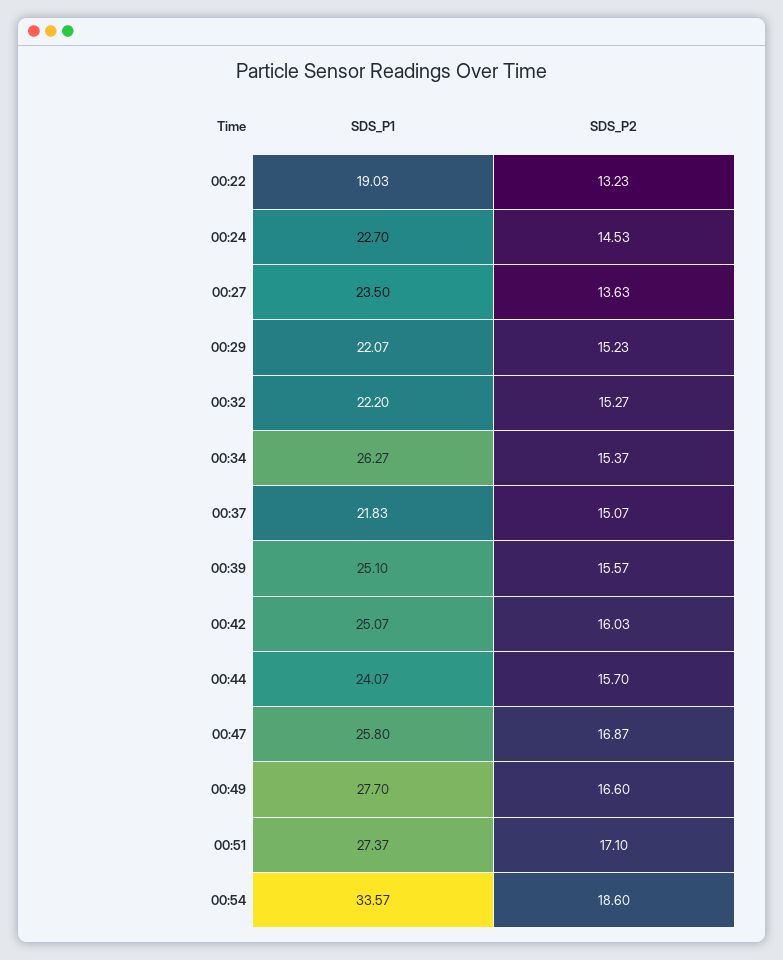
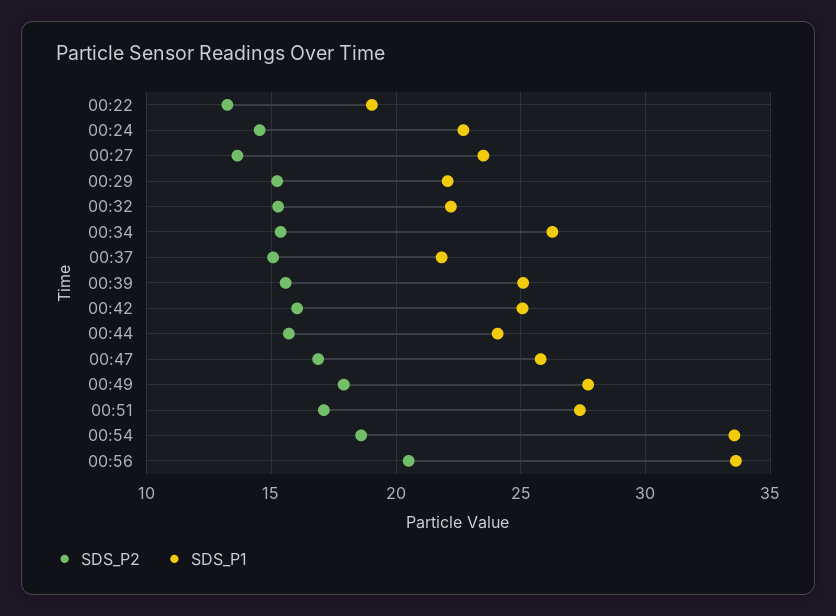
SDS_P2, 00:49: 16.6 -> 18
SDS_P2, 00:56: none -> 20.5
SDS_P1, 00:56: none -> 33.5

